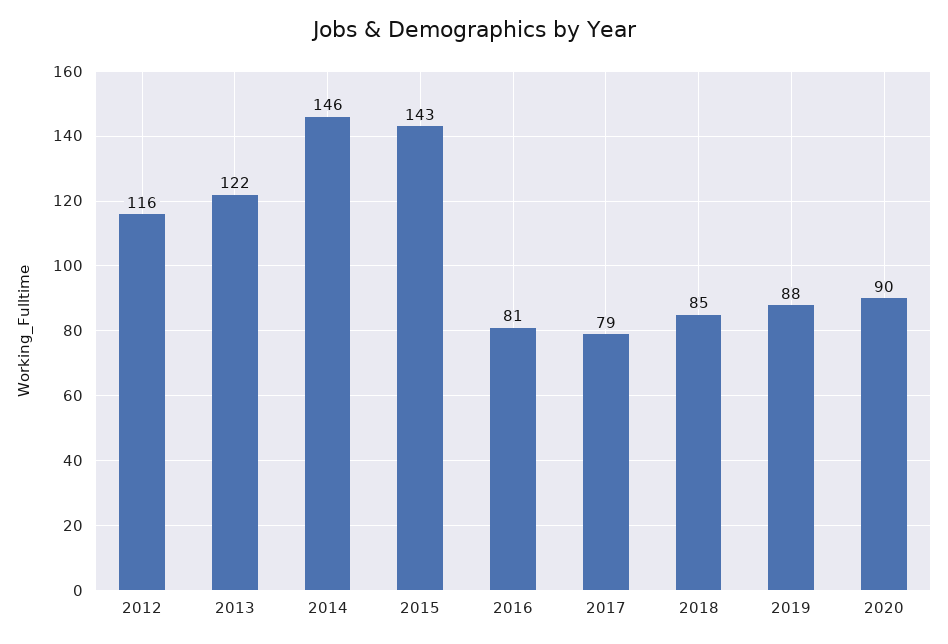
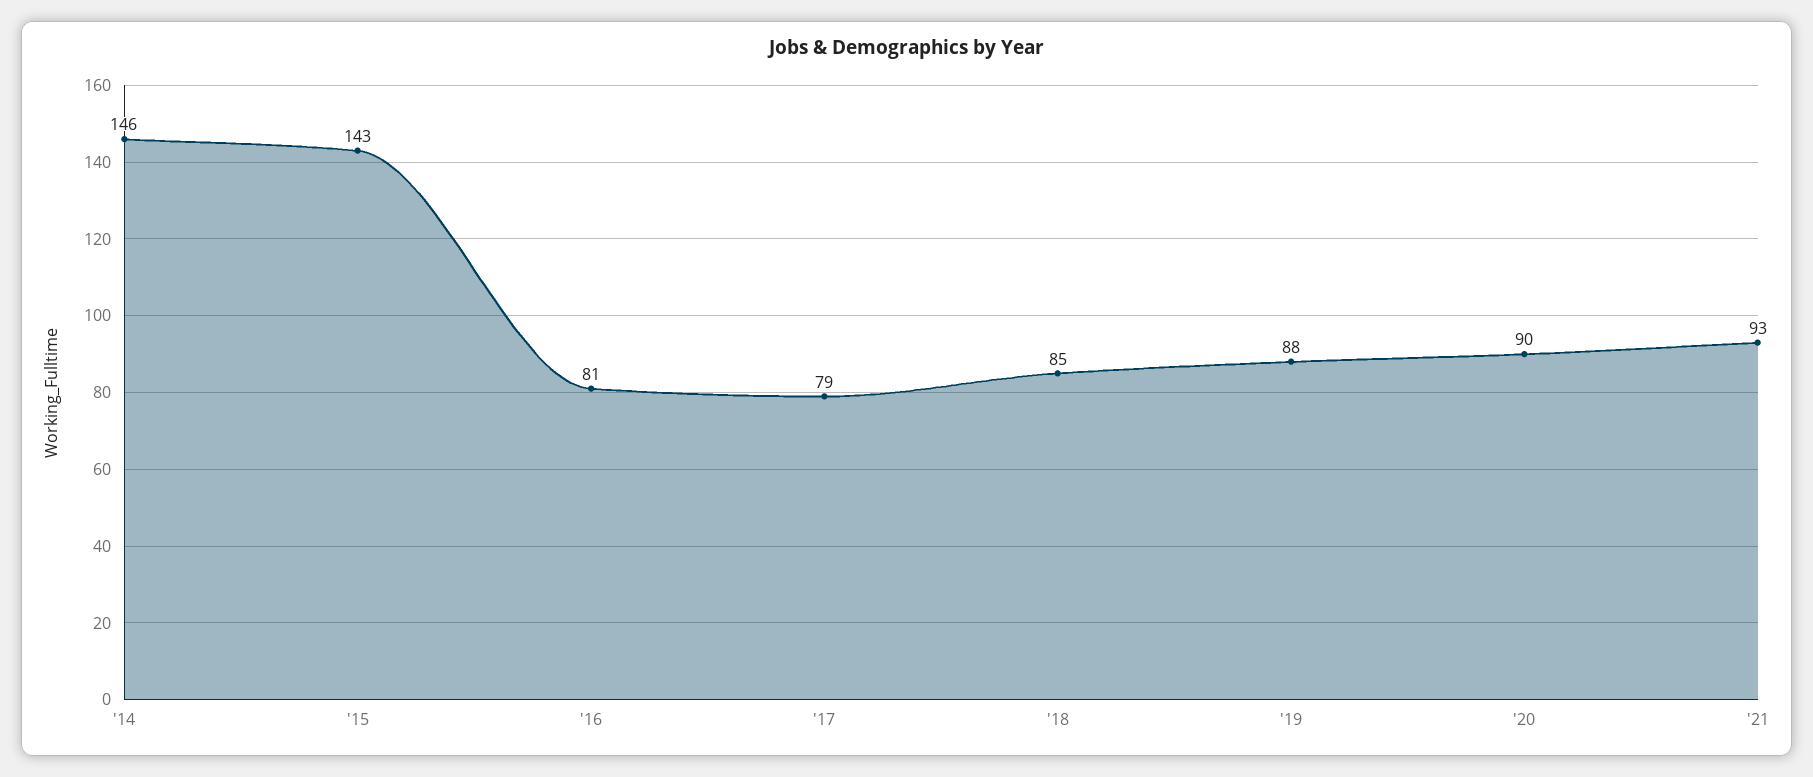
2012: 116 -> none
2013: 122 -> none
'21: none -> 93

